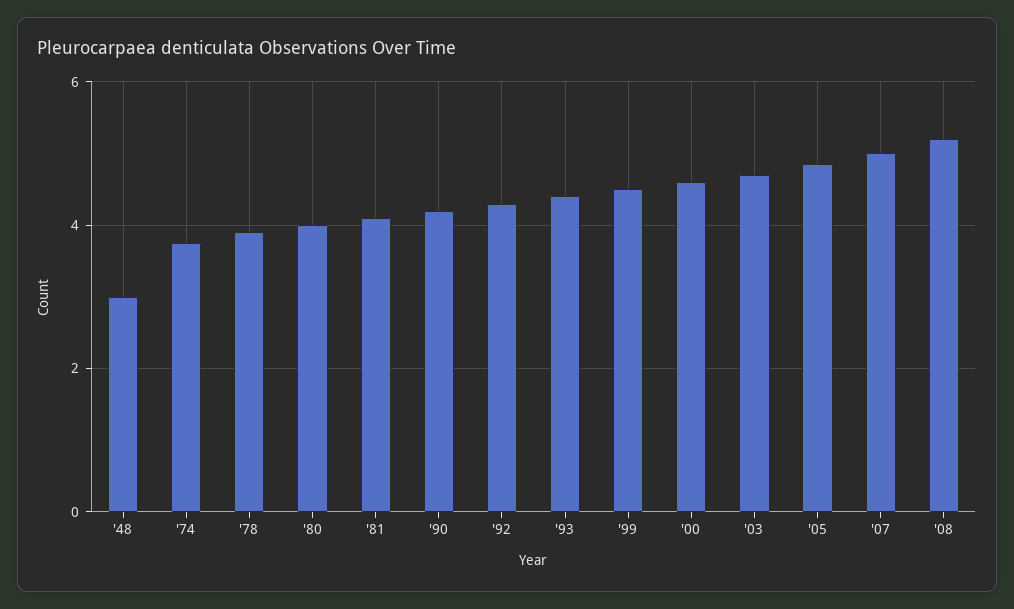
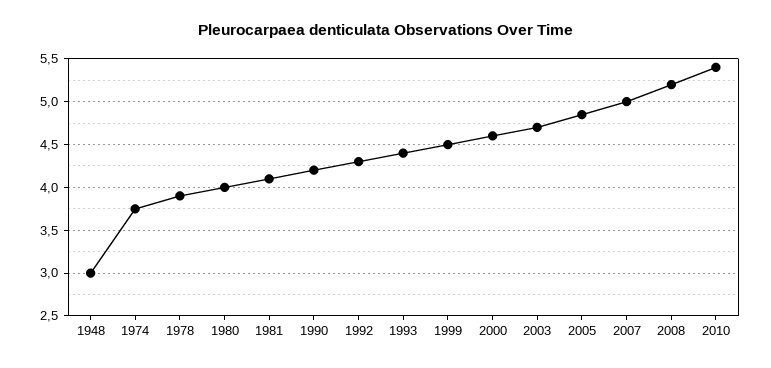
2010: none -> 5.4

